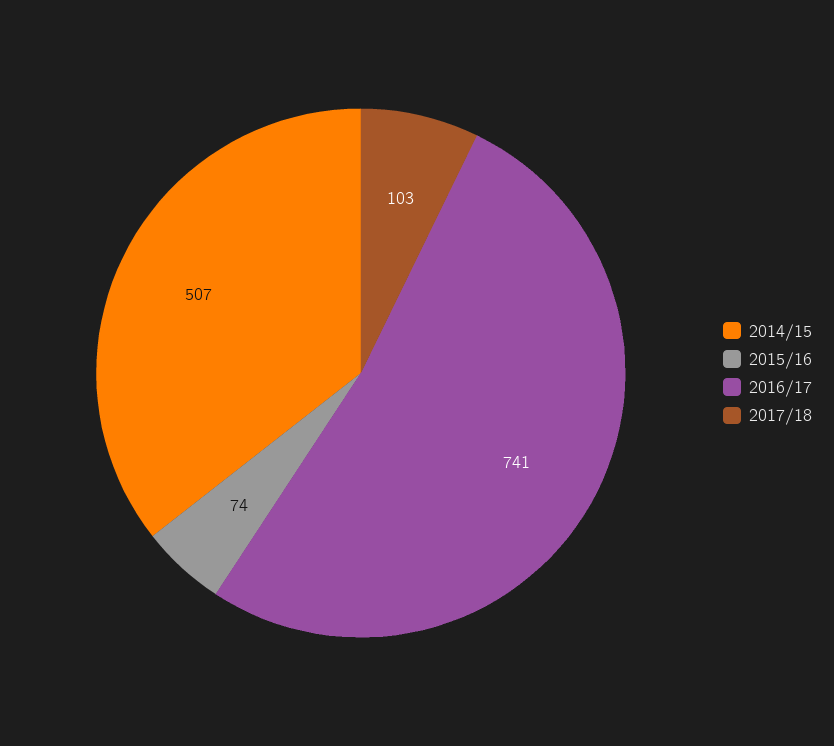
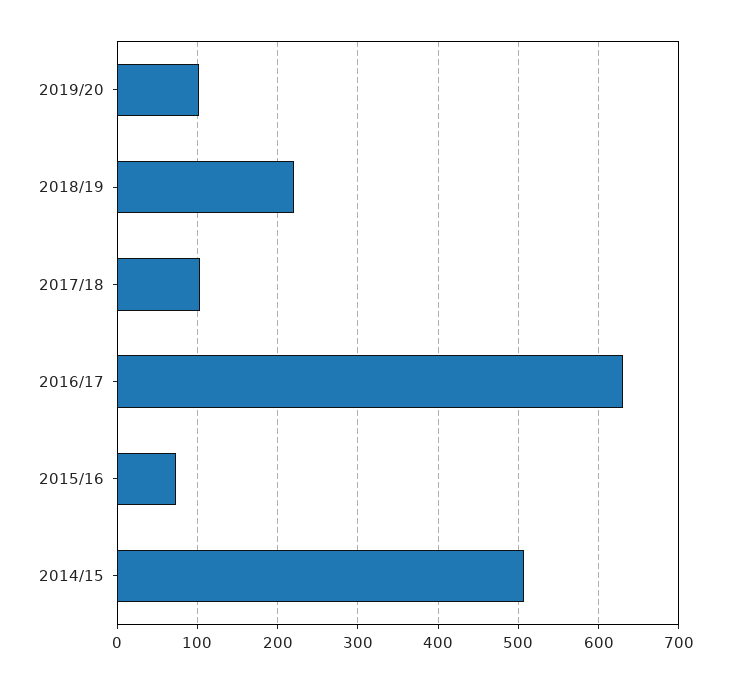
2016/17: 741 -> 630
2019/20: none -> 100
2018/19: none -> 220

